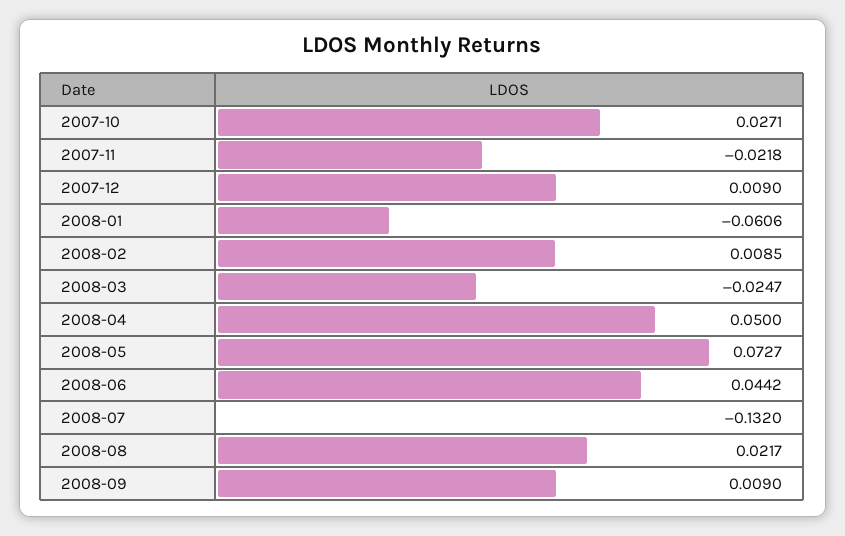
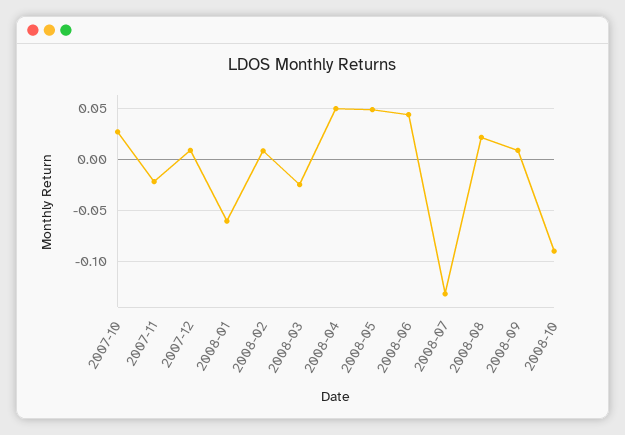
2008-05: 0.0727 -> 0.05
2008-10: none -> -0.09

